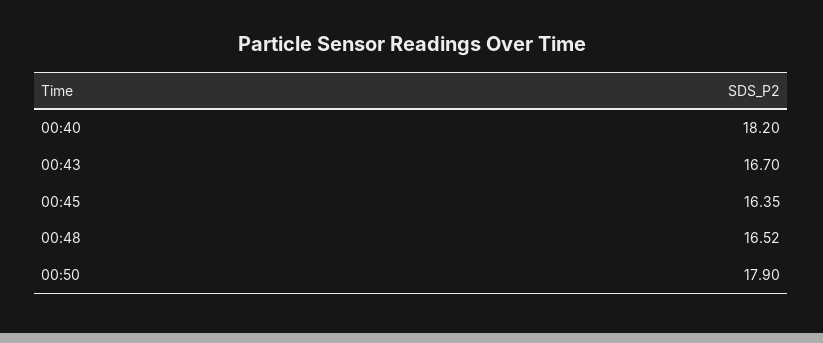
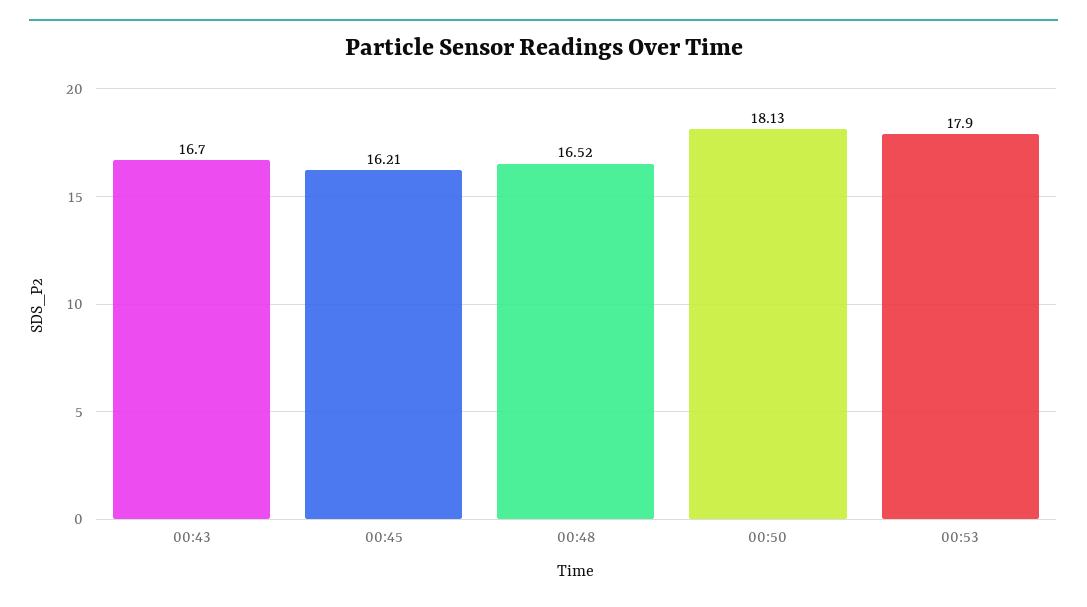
00:40: 18.2 -> none
00:45: 16.35 -> 16.21
00:50: 17.9 -> 18.13
00:53: none -> 17.9

